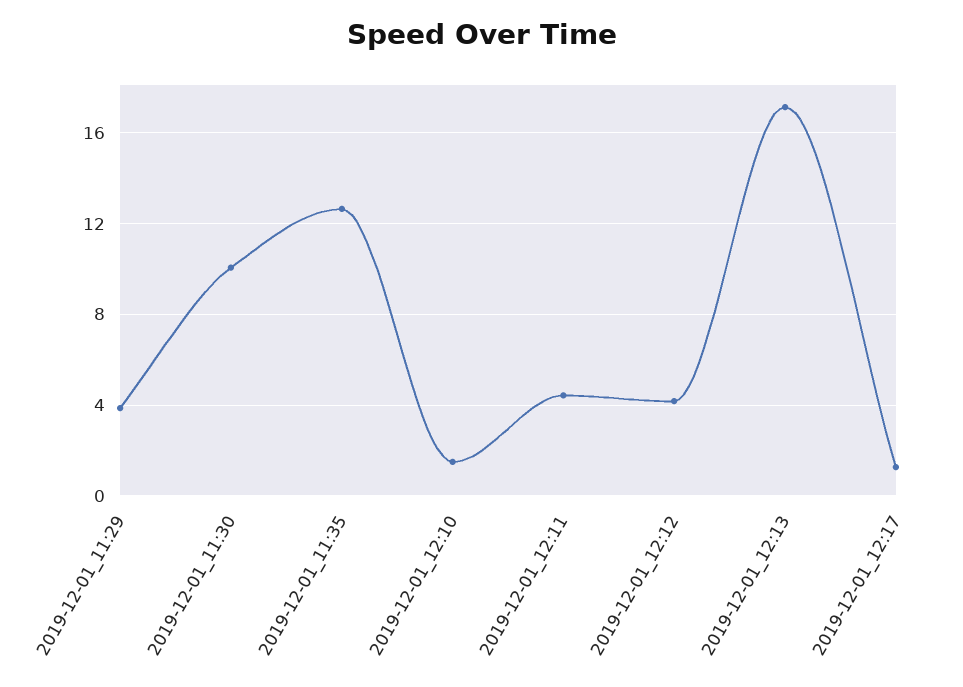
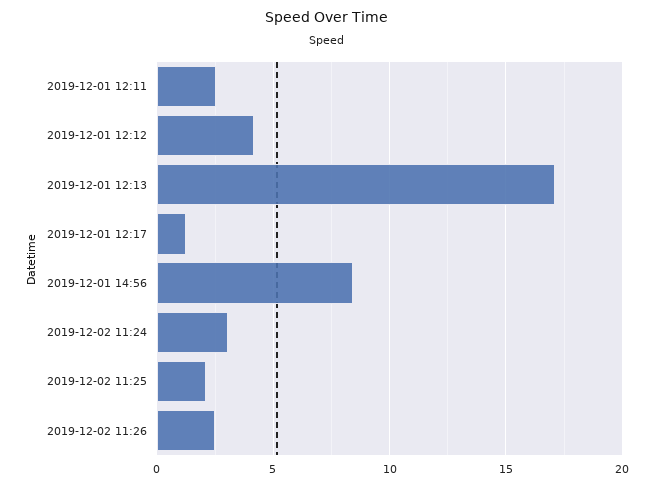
2019-12-01_11:29: 4 -> none
2019-12-01_11:30: 10 -> none
2019-12-01_11:35: 12.5 -> none
2019-12-01_12:10: 1.5 -> none
2019-12-01_12:11: 4.5 -> 2.5
2019-12-01 14:56: none -> 8.5
2019-12-02 11:24: none -> 3
2019-12-02 11:25: none -> 2
2019-12-02 11:26: none -> 2.5

